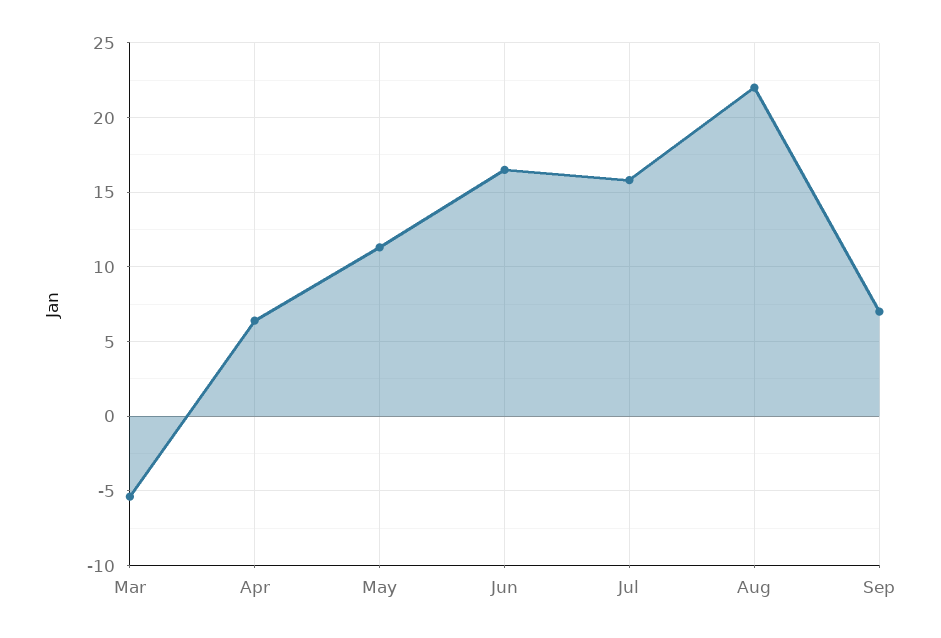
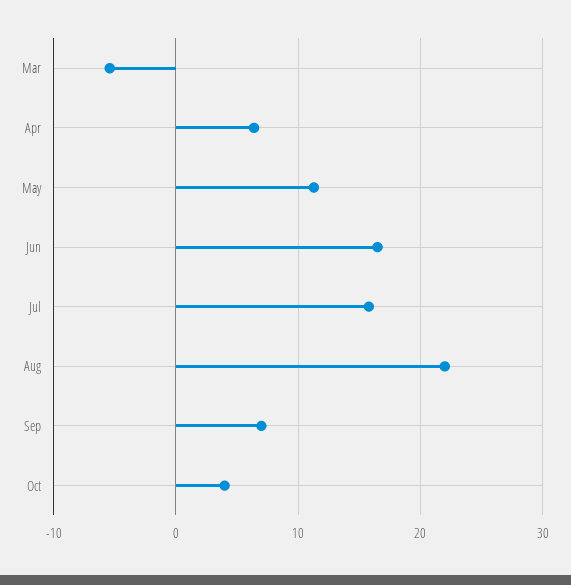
Oct: none -> 4

